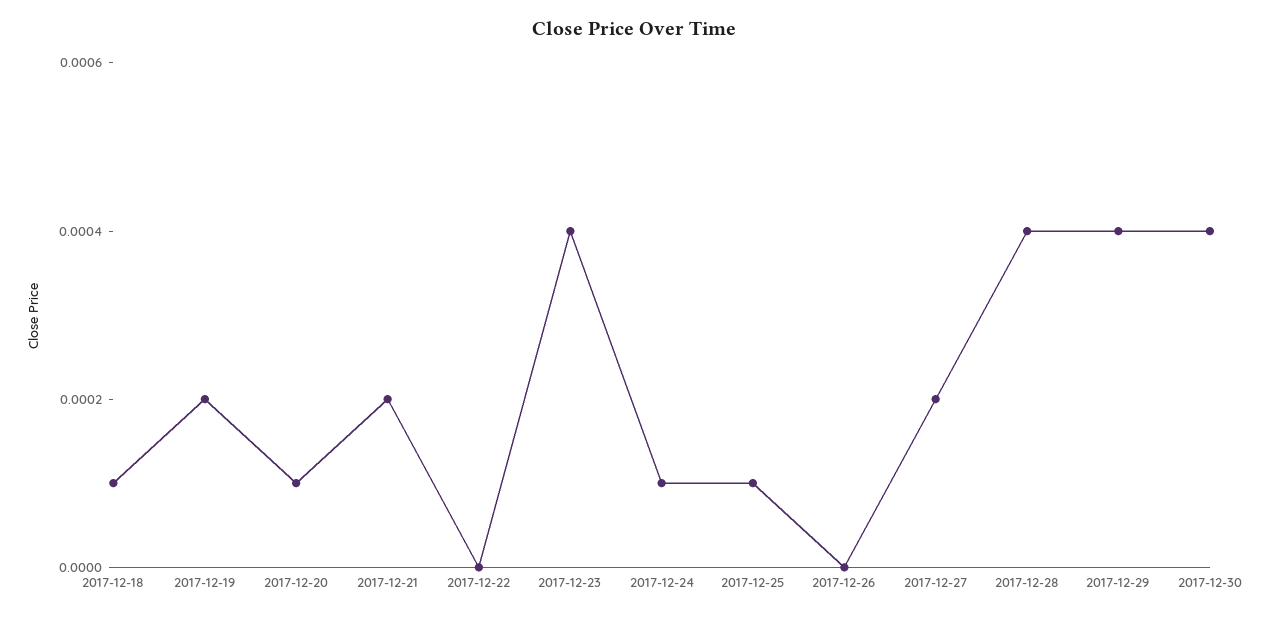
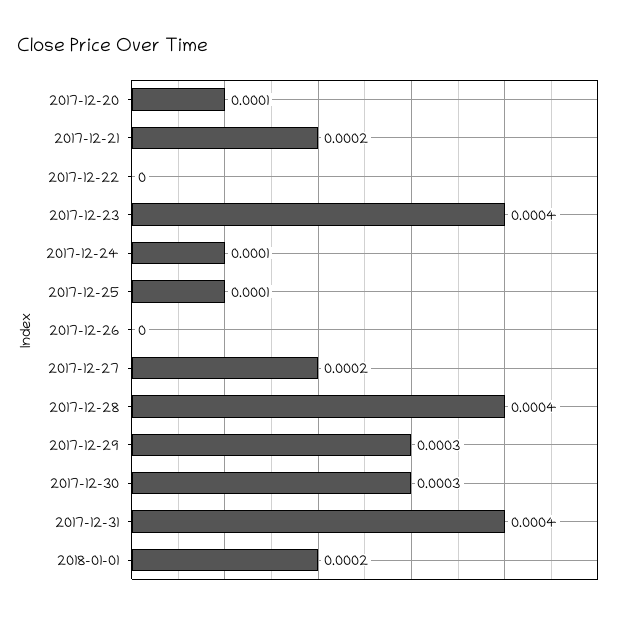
2017-12-18: 0.0001 -> none
2017-12-19: 0.0002 -> none
2017-12-29: 0.0004 -> 0.0003
2017-12-30: 0.0004 -> 0.0003
2017-12-31: none -> 0.0004
2018-01-01: none -> 0.0002

